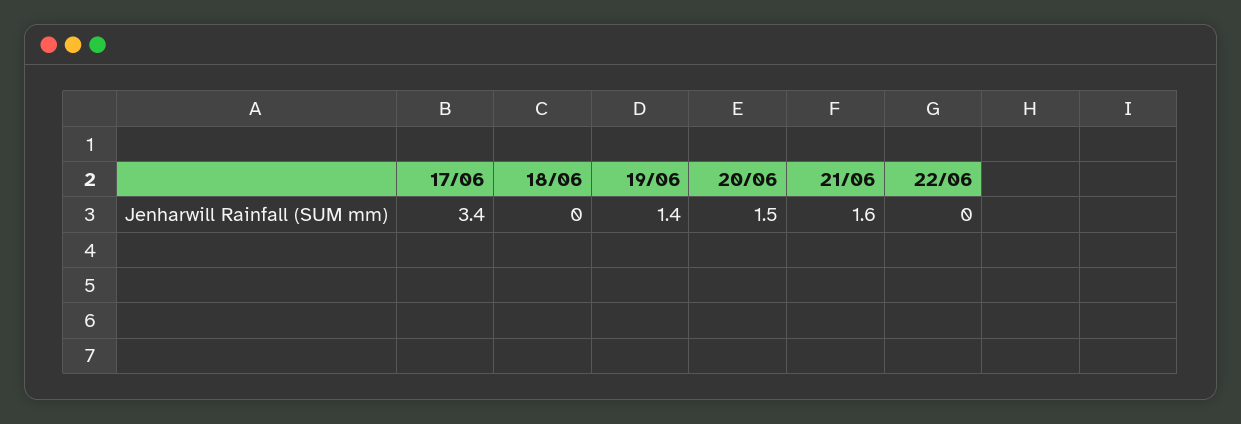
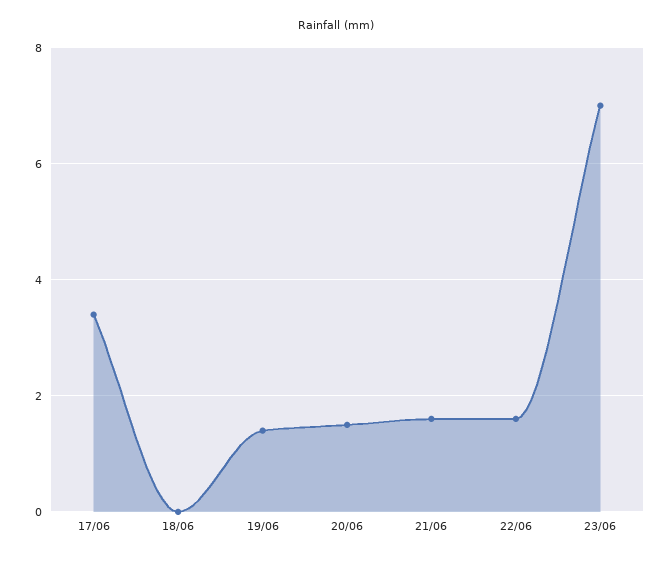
22/06: 0 -> 1.5
23/06: none -> 7

